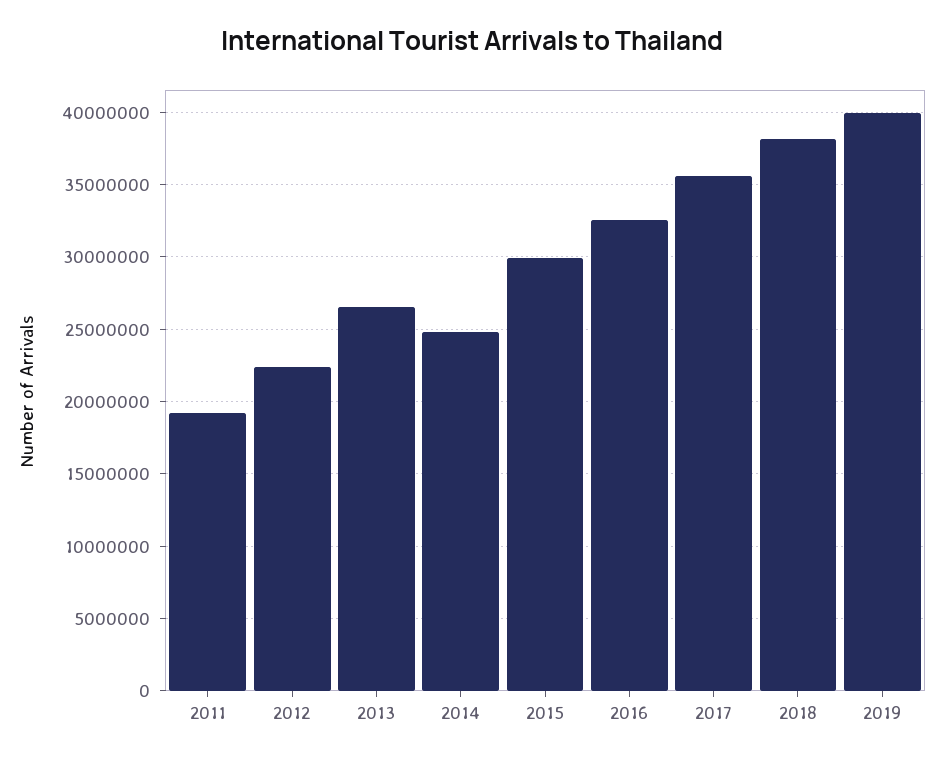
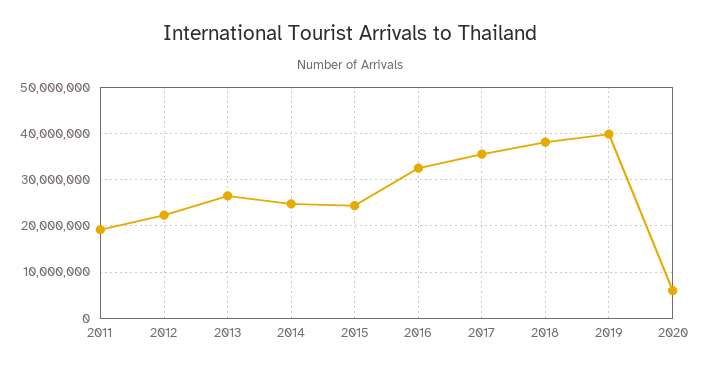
2015: 30000000 -> 24000000
2020: none -> 6000000

